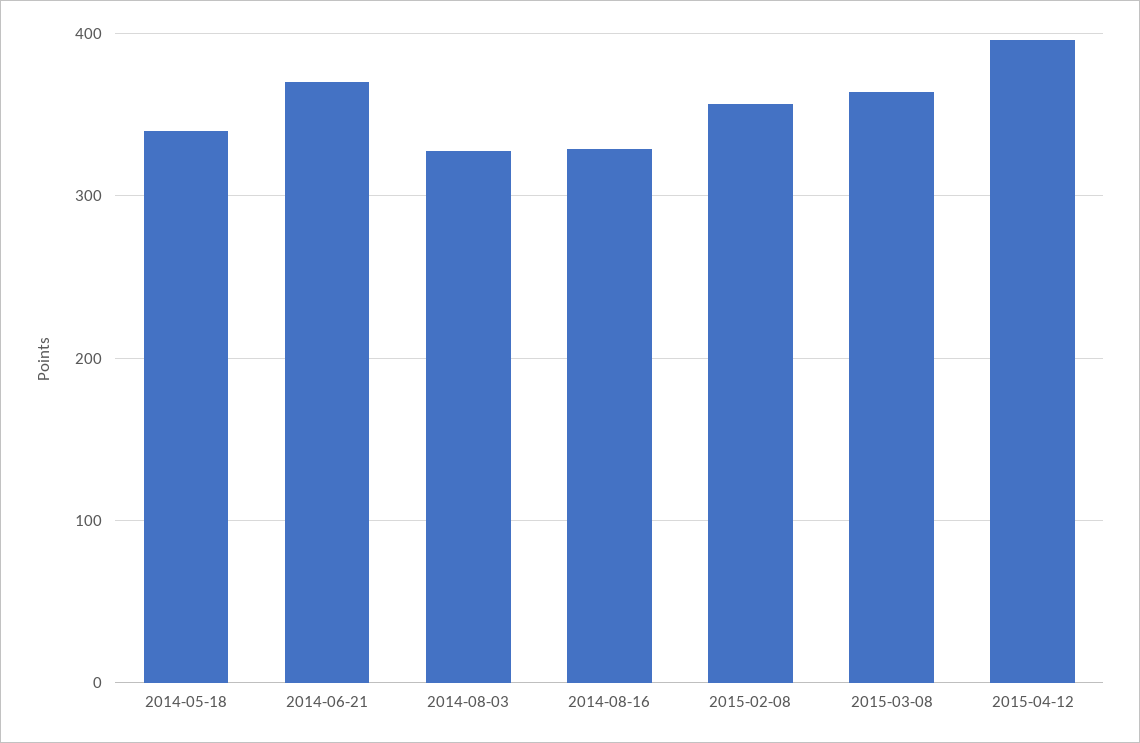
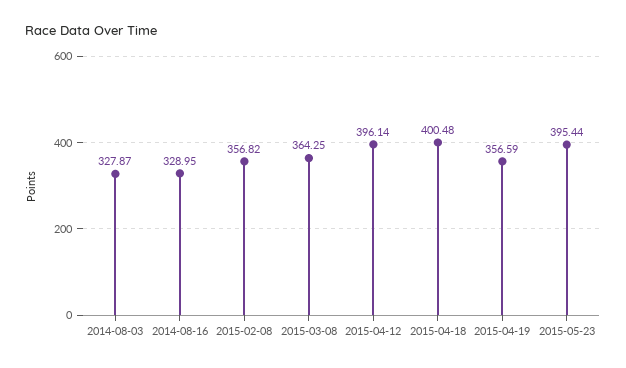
2014-05-18: 340 -> none
2014-06-21: 370 -> none
2015-04-18: none -> 400.48
2015-04-19: none -> 356.59
2015-05-23: none -> 395.44

